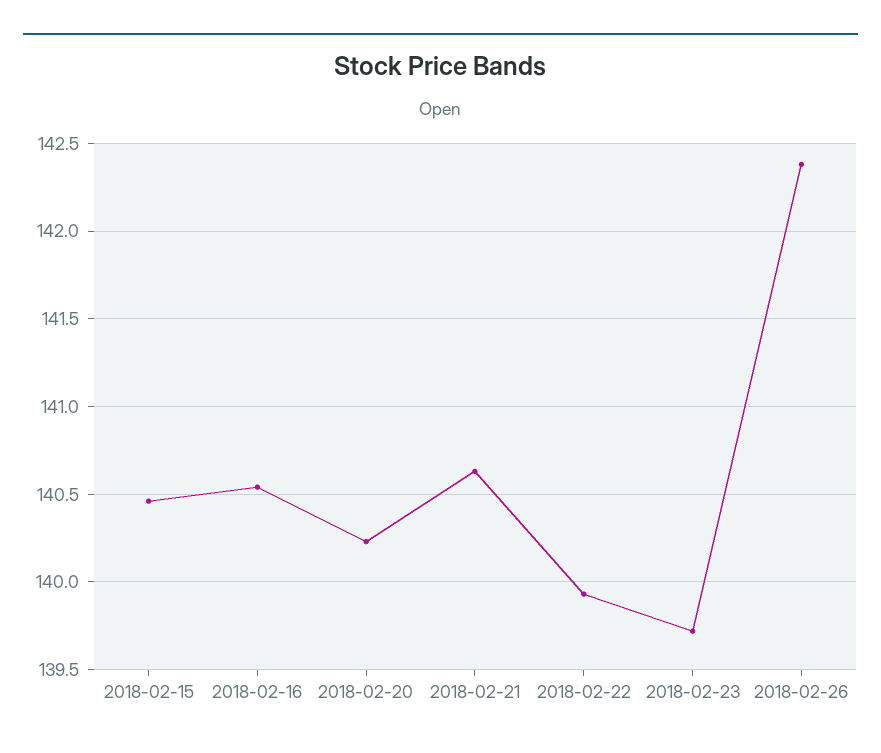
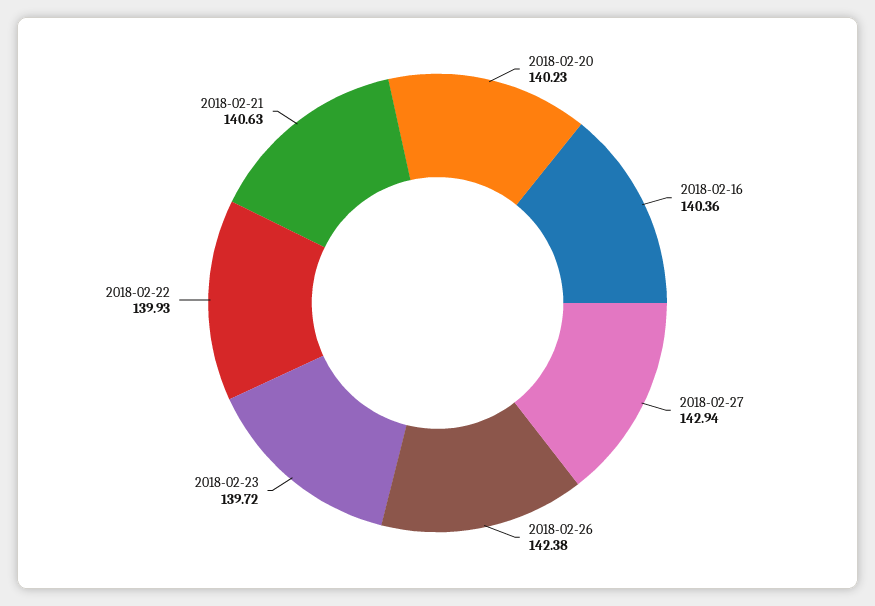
2018-02-15: 140.45 -> none
2018-02-16: 140.55 -> 140.36
2018-02-27: none -> 142.94

